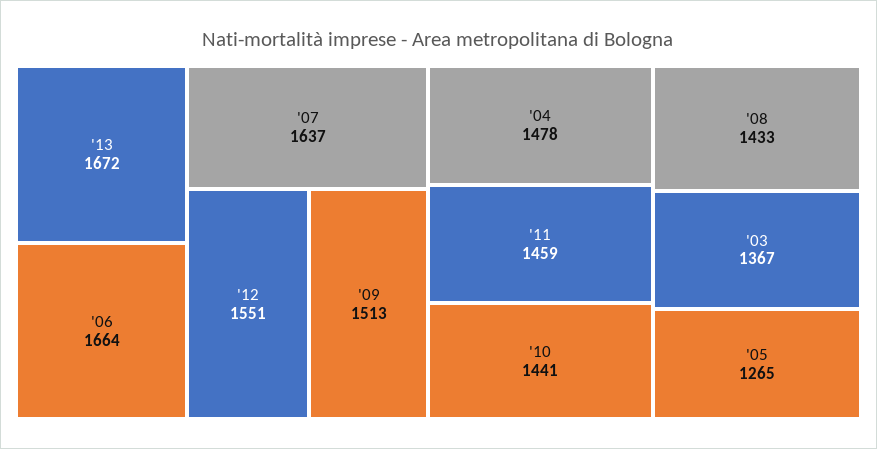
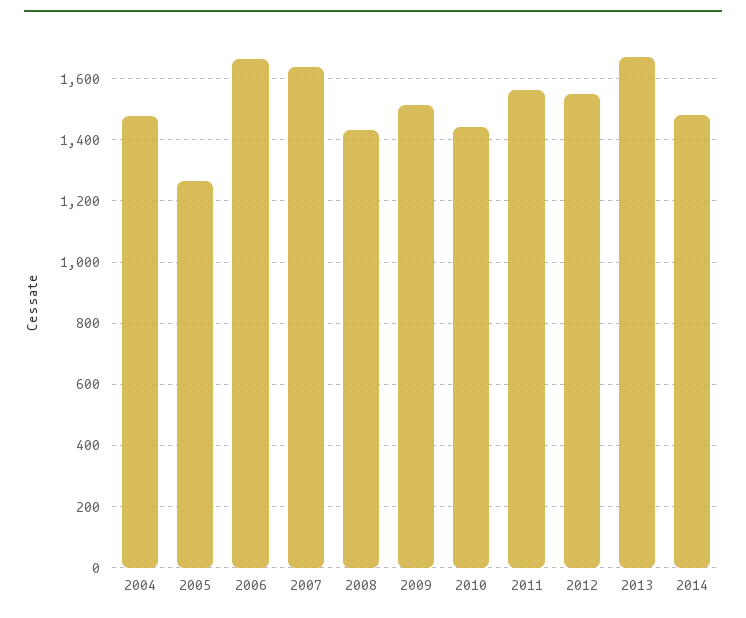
'11: 1459 -> 1560
'03: 1367 -> none
2014: none -> 1480

